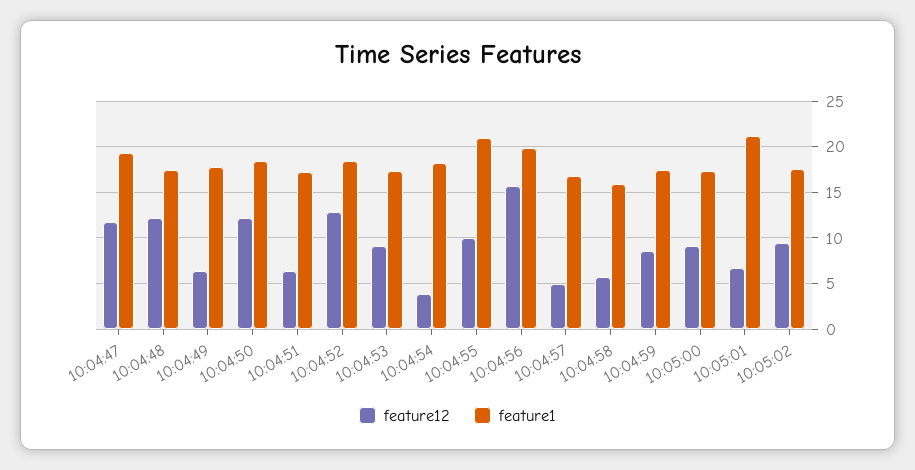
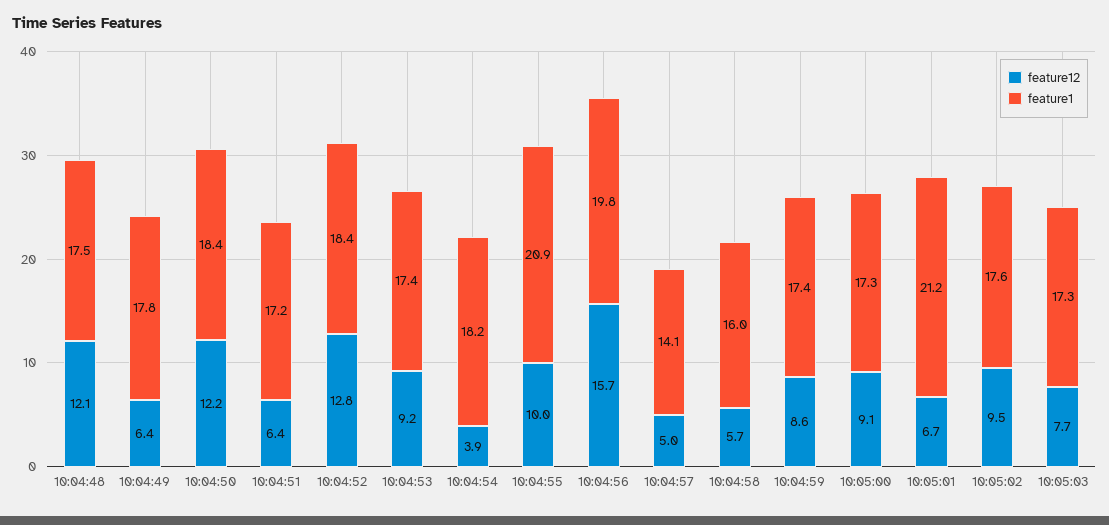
feature12, 10:04:47: 12 -> none
feature1, 10:04:47: 19 -> none
feature1, 10:04:57: 17 -> 14.1
feature12, 10:05:03: none -> 7.7
feature1, 10:05:03: none -> 17.3

